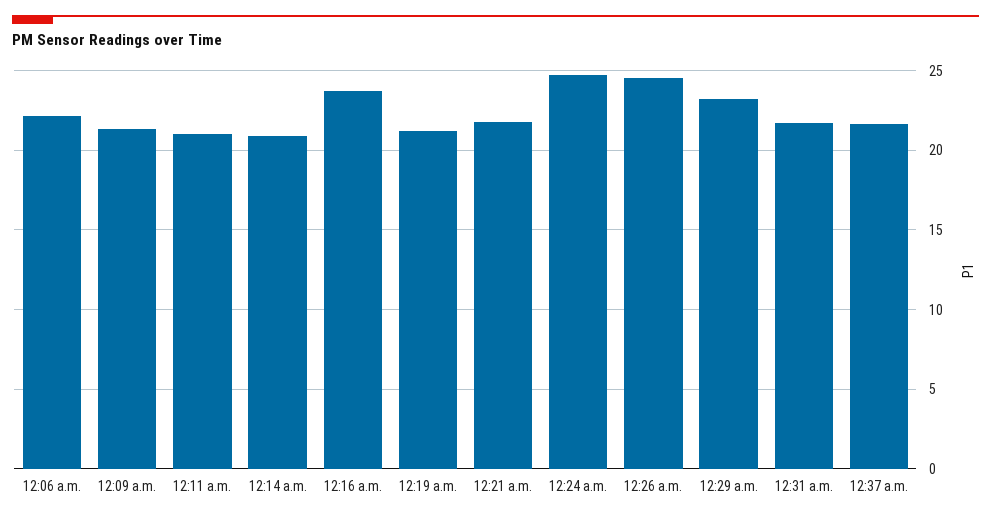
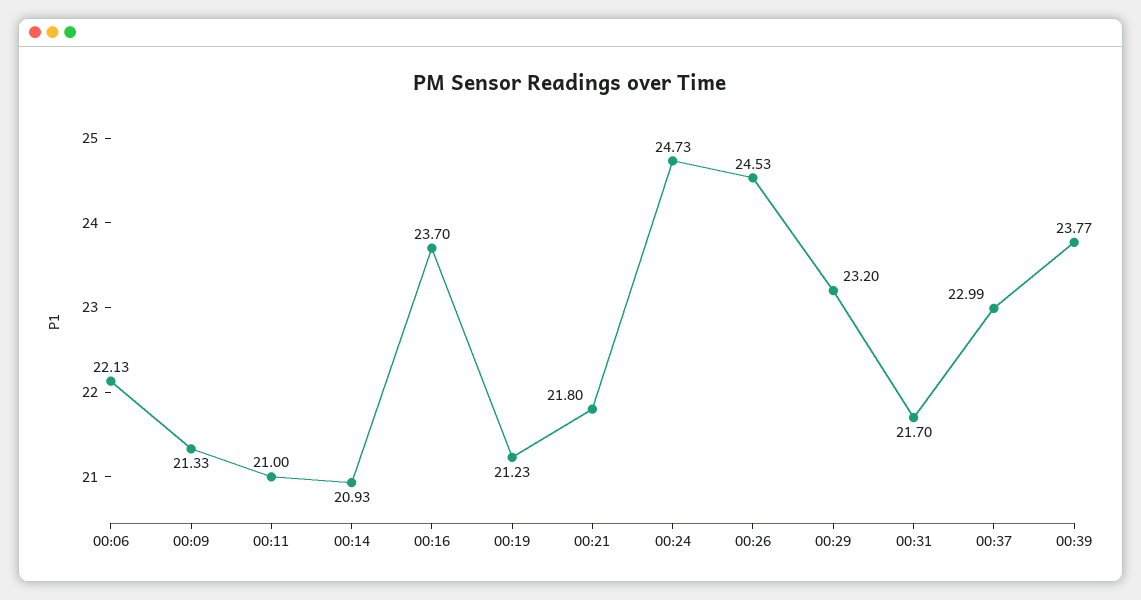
12:37 a.m.: 21.5 -> 22.99
00:39: none -> 23.77

